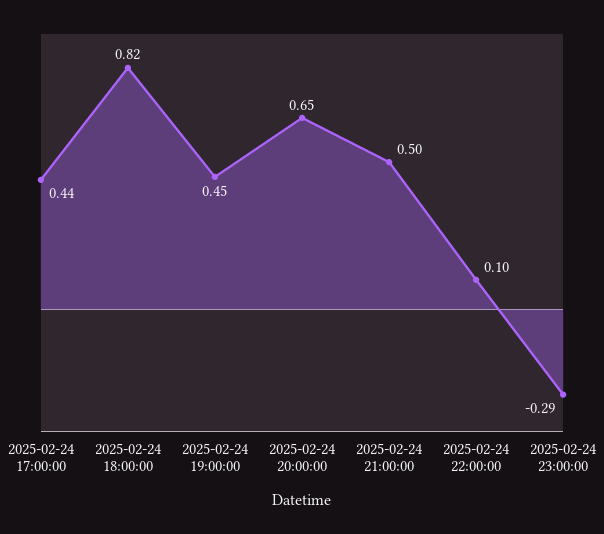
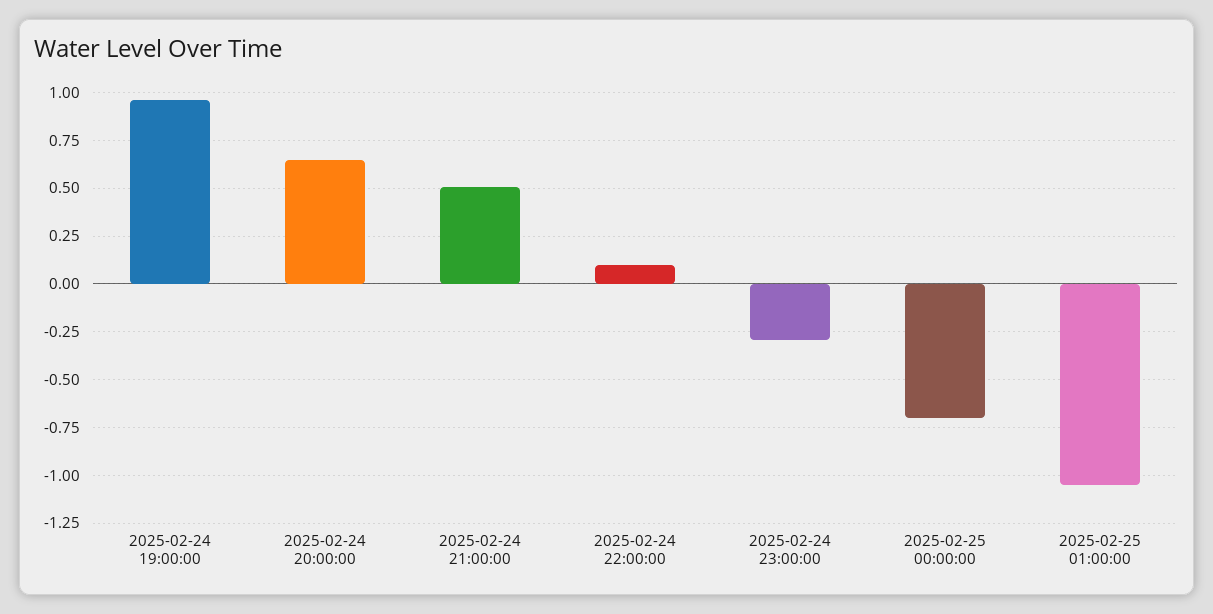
2025-02-24 17:00:00: 0.44 -> none
2025-02-24 18:00:00: 0.82 -> none
2025-02-24 19:00:00: 0.45 -> 0.95
2025-02-25 00:00:00: none -> -0.7
2025-02-25 01:00:00: none -> -1.05

